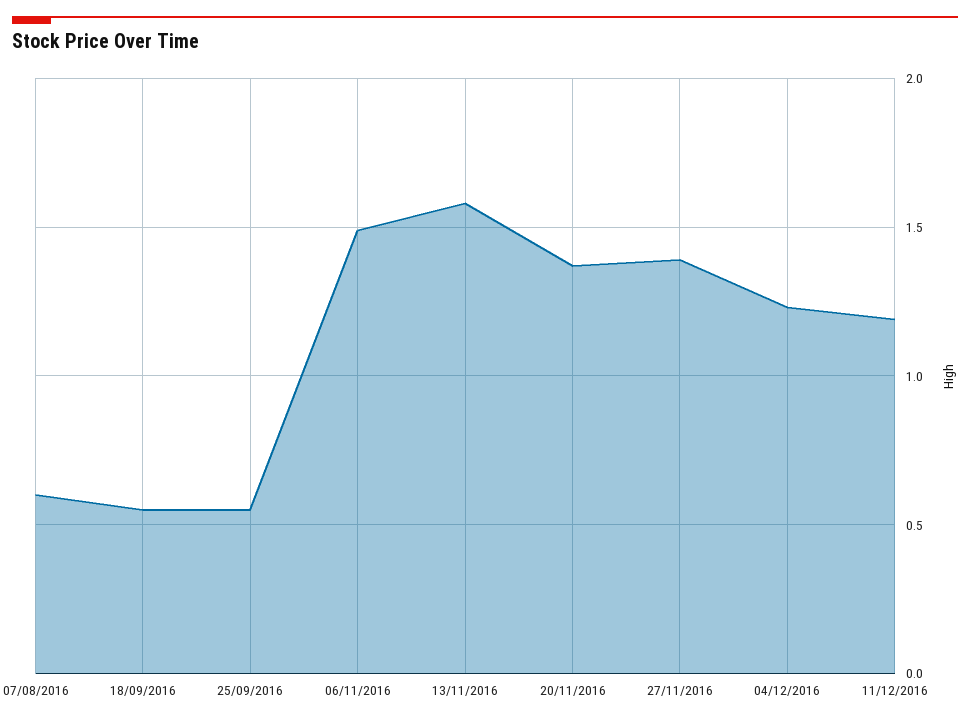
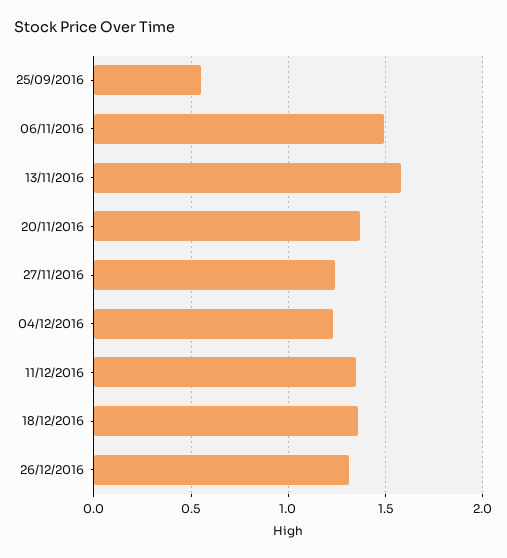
07/08/2016: 0.6 -> none
18/09/2016: 0.55 -> none
27/11/2016: 1.4 -> 1.25
11/12/2016: 1.2 -> 1.35
18/12/2016: none -> 1.35
26/12/2016: none -> 1.3

